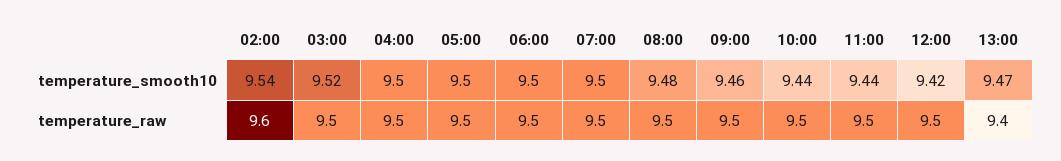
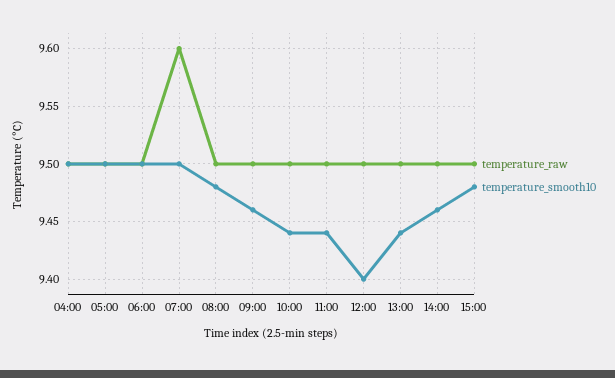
temperature_smooth10, 02:00: 9.54 -> none
temperature_smooth10, 03:00: 9.52 -> none
temperature_smooth10, 12:00: 9.42 -> 9.4
temperature_smooth10, 13:00: 9.47 -> 9.44
temperature_raw, 02:00: 9.6 -> none
temperature_raw, 03:00: 9.5 -> none
temperature_raw, 07:00: 9.5 -> 9.6
temperature_raw, 13:00: 9.4 -> 9.5
temperature_raw, 14:00: none -> 9.5
temperature_smooth10, 14:00: none -> 9.46
temperature_raw, 15:00: none -> 9.5
temperature_smooth10, 15:00: none -> 9.48

